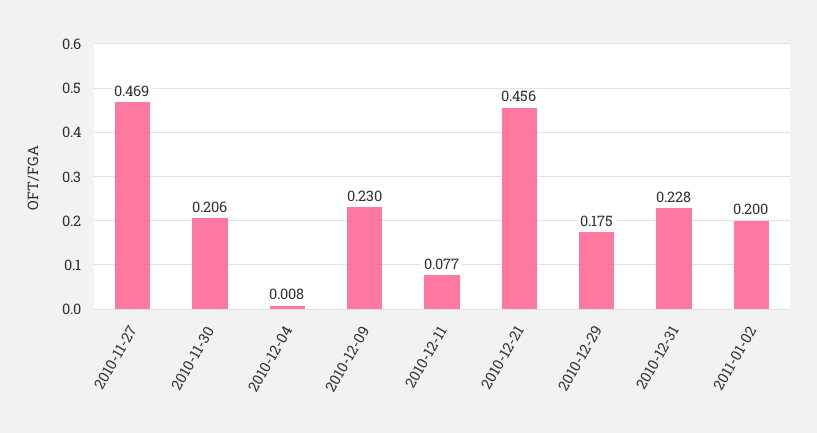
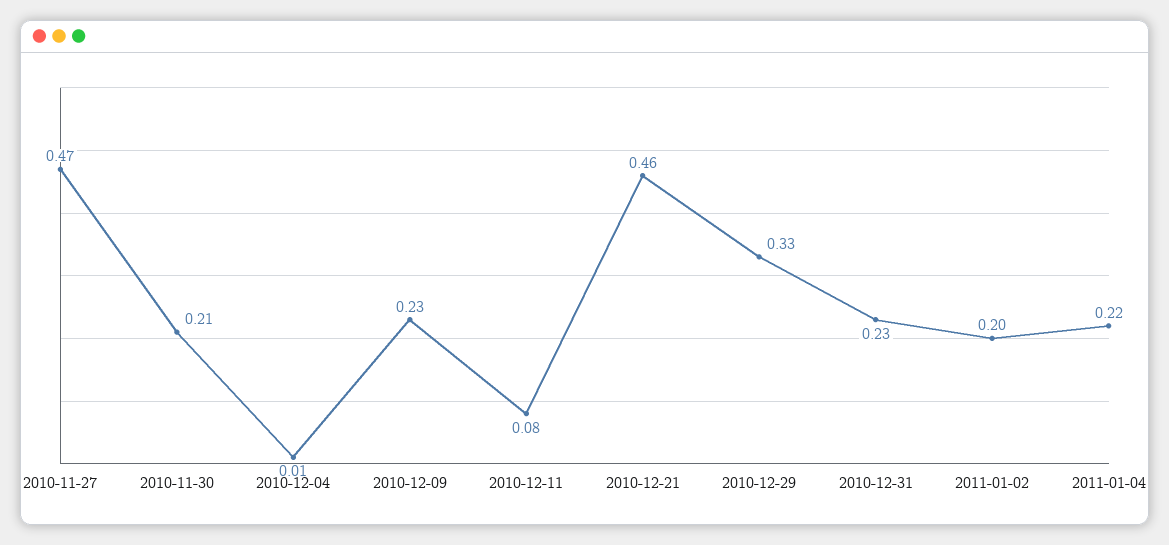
2010-12-29: 0.175 -> 0.33
2011-01-04: none -> 0.22

